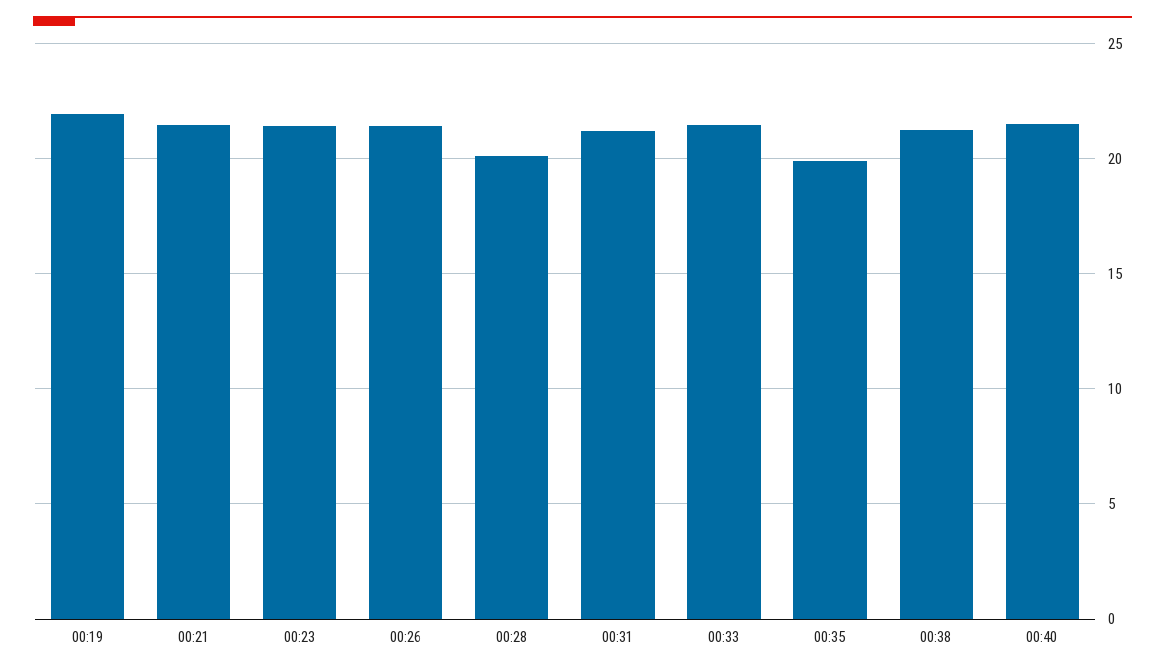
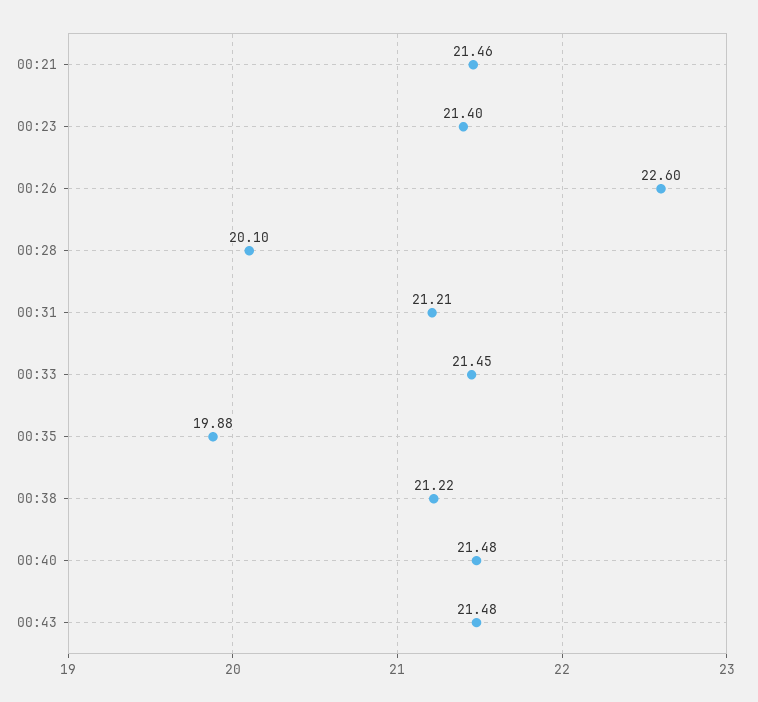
00:19: 22 -> none
00:26: 21.5 -> 22.6
00:43: none -> 21.48

